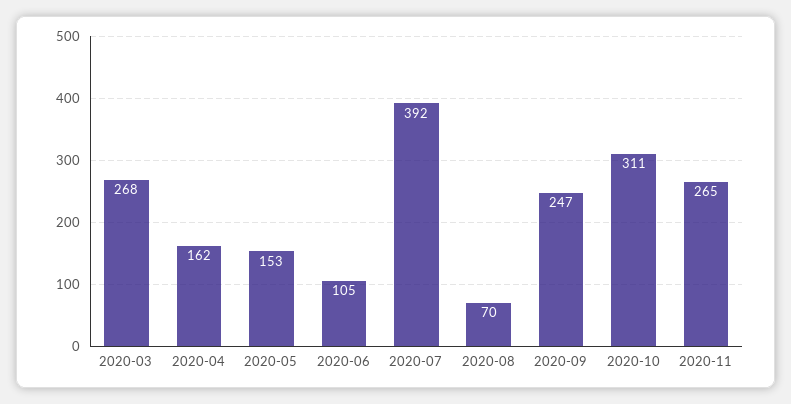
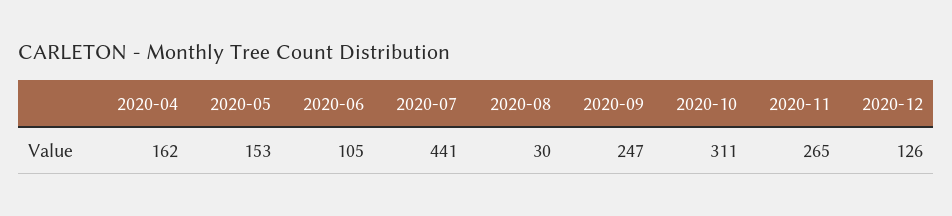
2020-03: 268 -> none
2020-07: 392 -> 441
2020-08: 70 -> 30
2020-12: none -> 126

